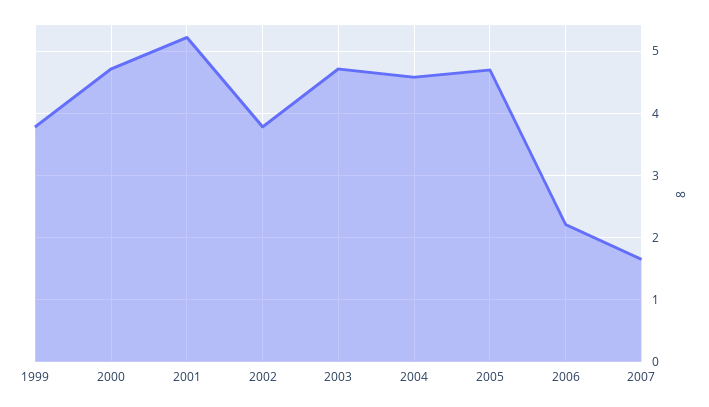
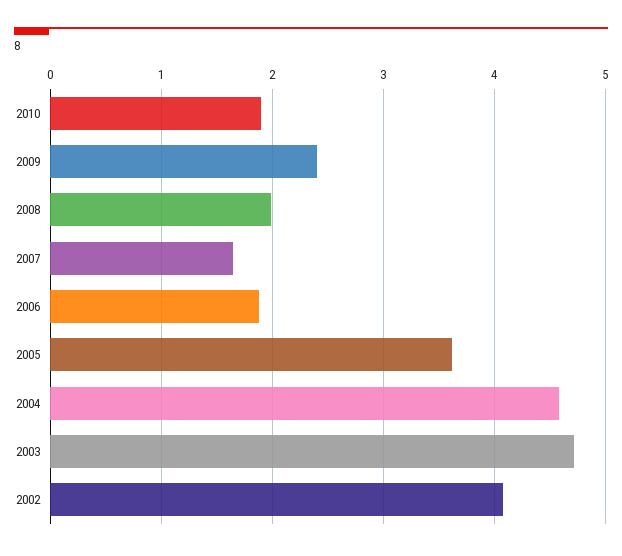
1999: 3.8 -> none
2000: 4.7 -> none
2001: 5.2 -> none
2002: 3.8 -> 4.1
2005: 4.7 -> 3.6
2006: 2.2 -> 1.9
2010: none -> 1.9
2009: none -> 2.4
2008: none -> 2

